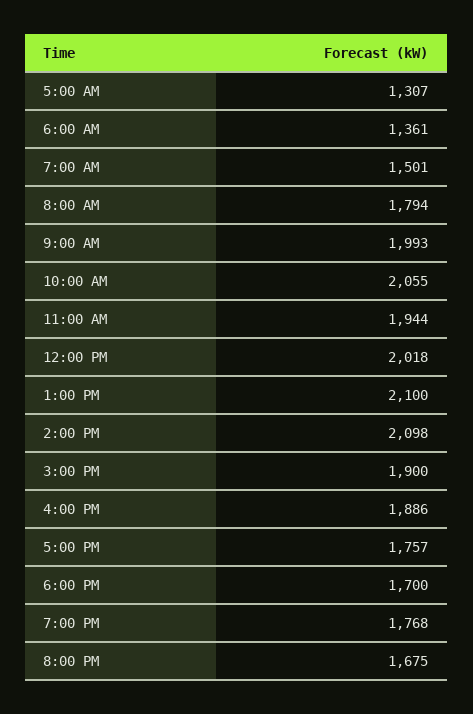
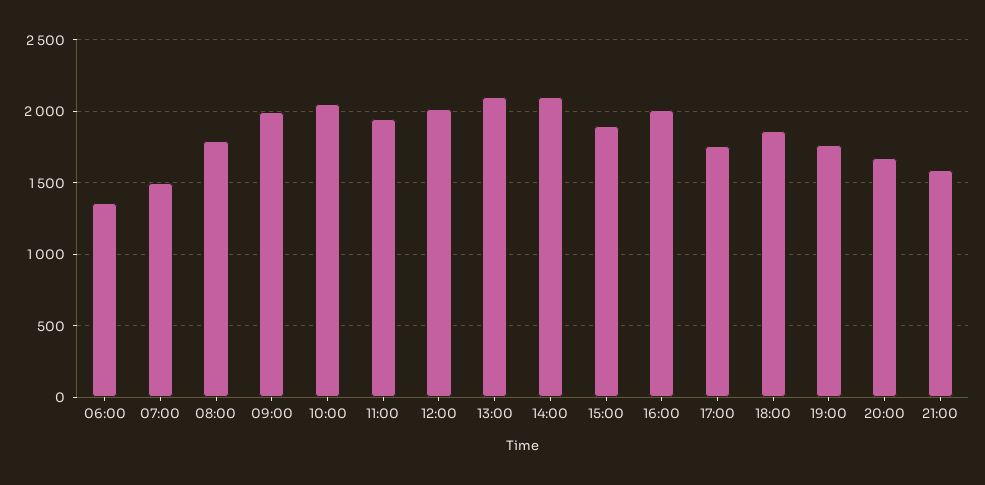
5:00 AM: 1307 -> none
4:00 PM: 1886 -> 2000
6:00 PM: 1700 -> 1850
21:00: none -> 1600

